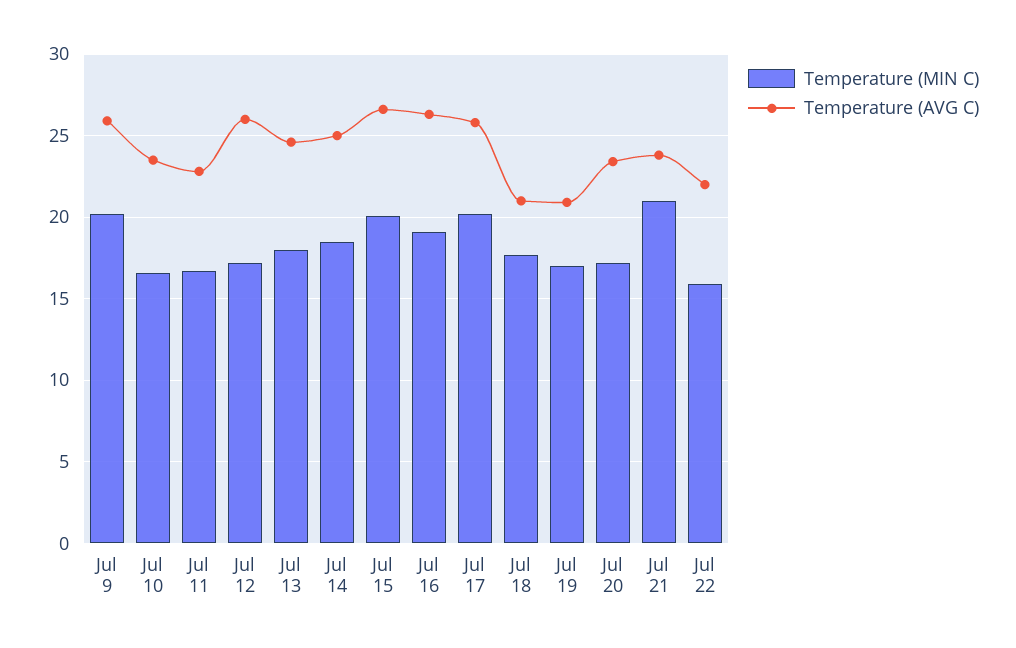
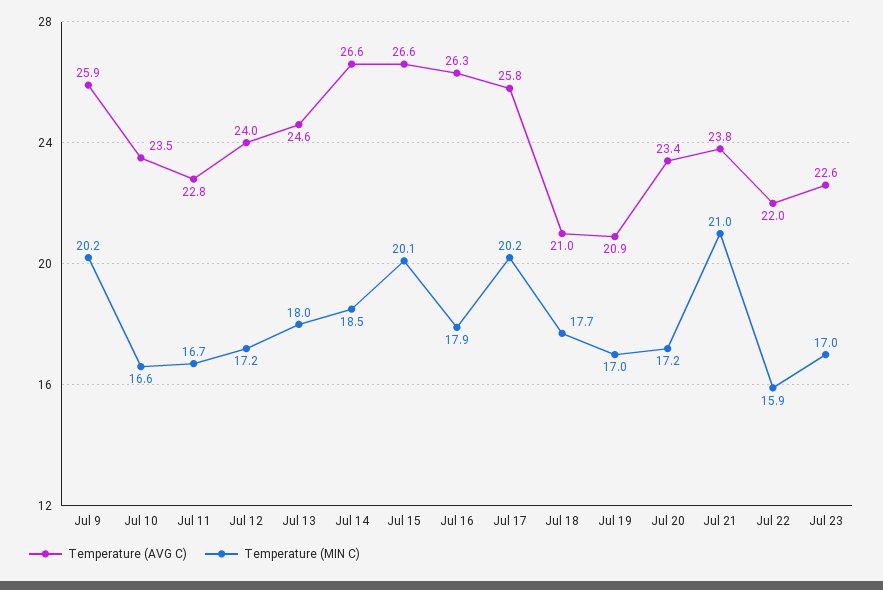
Temperature (AVG C), Jul 12: 26 -> 24
Temperature (AVG C), Jul 14: 25 -> 26.6
Temperature (MIN C), Jul 16: 19 -> 17.9
Temperature (AVG C), Jul 23: none -> 22.6
Temperature (MIN C), Jul 23: none -> 17

